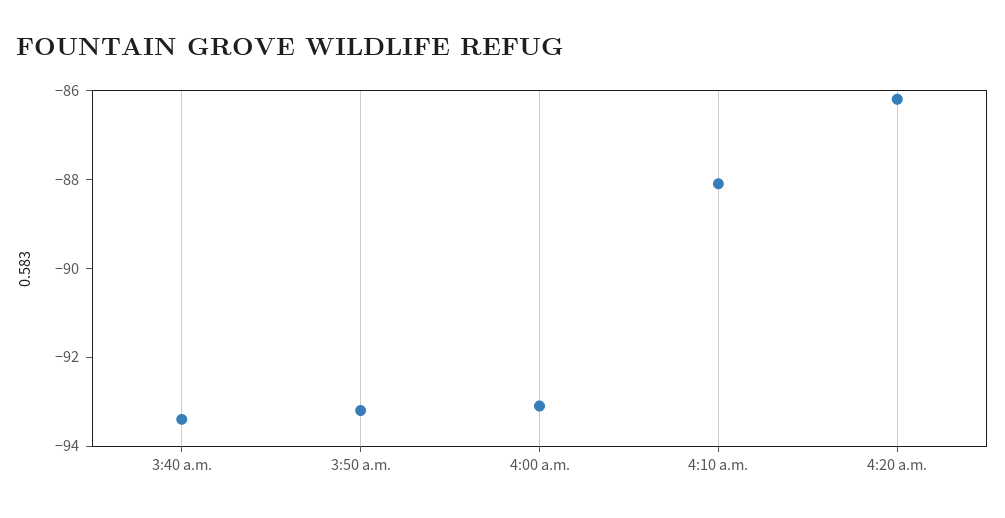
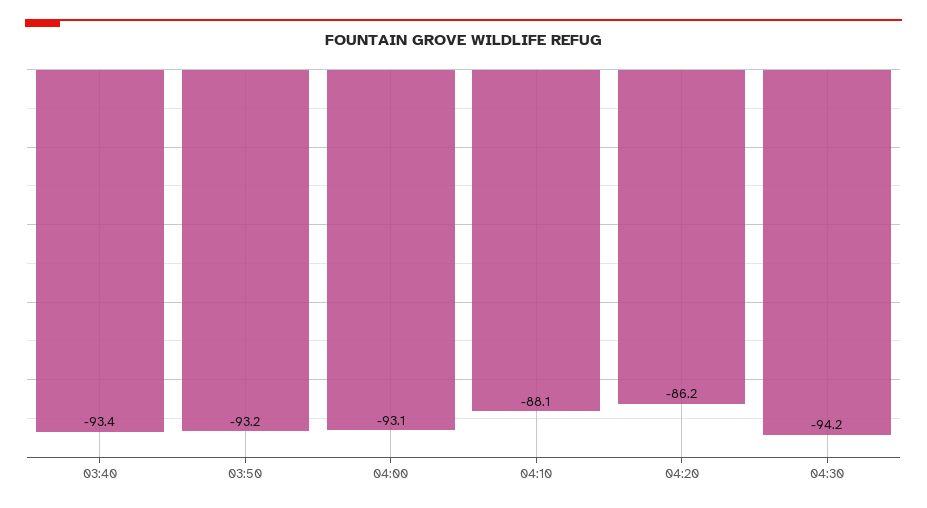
04:30: none -> -94.2

